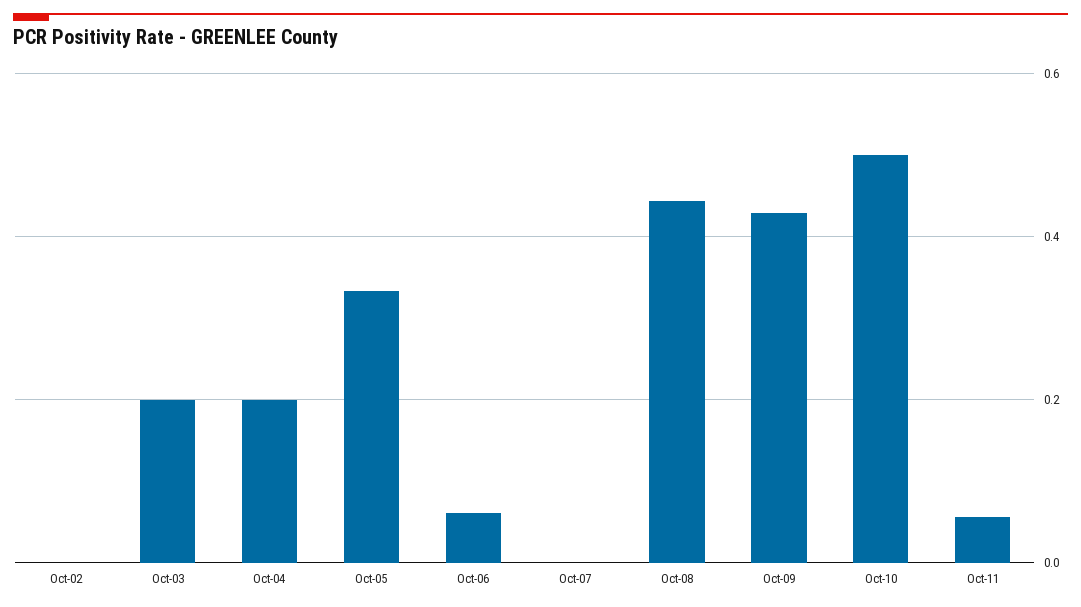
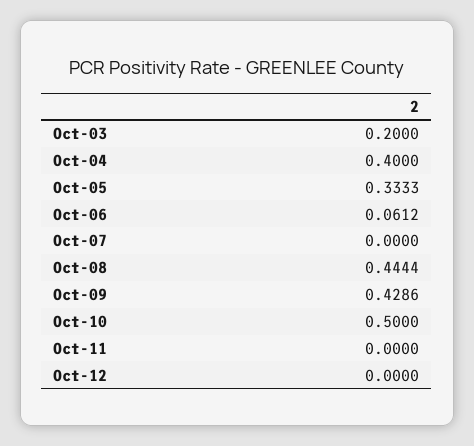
Oct-02: 0 -> none
Oct-04: 0.2 -> 0.4
Oct-11: 0.06 -> 0
Oct-12: none -> 0

